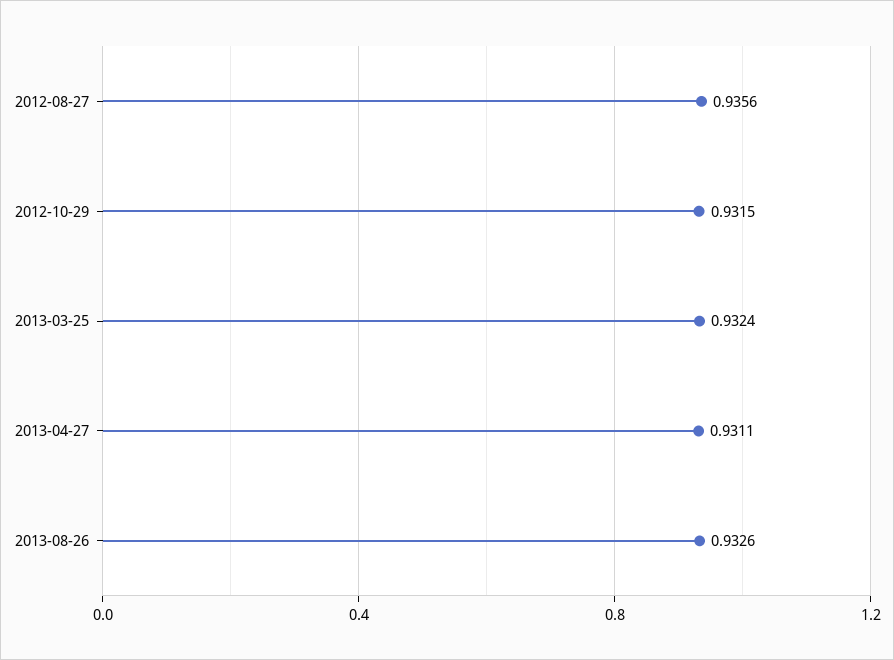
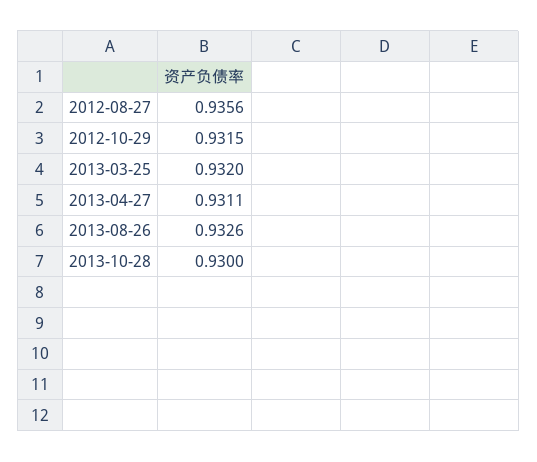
2013-03-25: 0.9324 -> 0.932
2013-10-28: none -> 0.93

